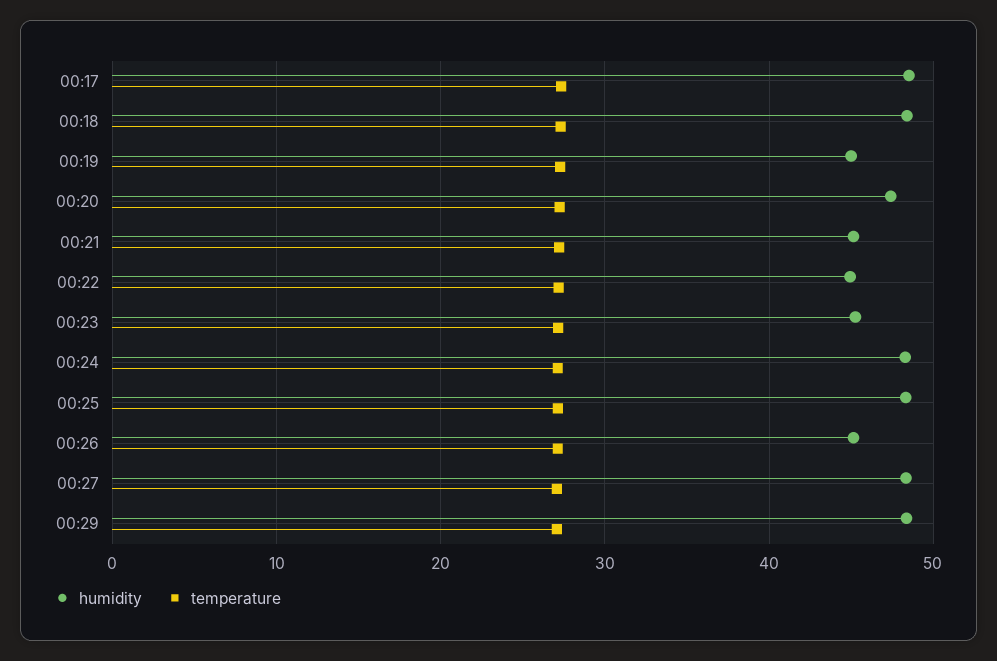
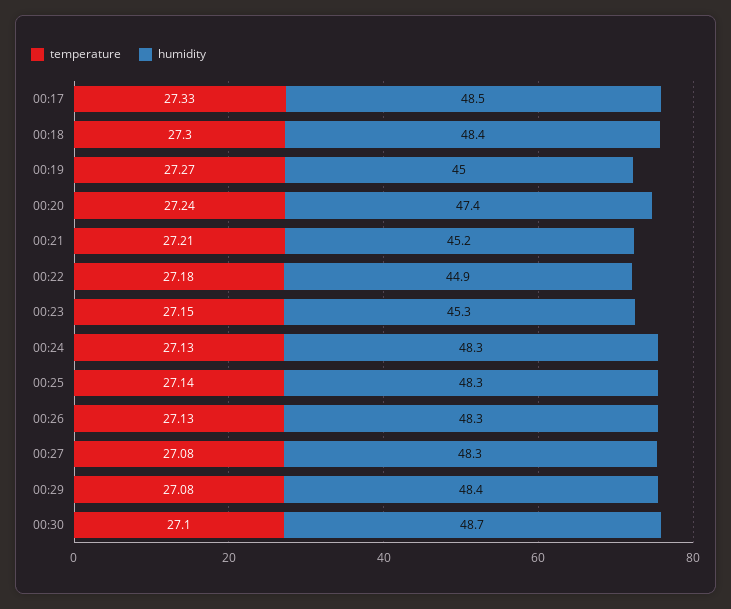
humidity, 00:26: 45 -> 48.3
temperature, 00:30: none -> 27.1
humidity, 00:30: none -> 48.7

